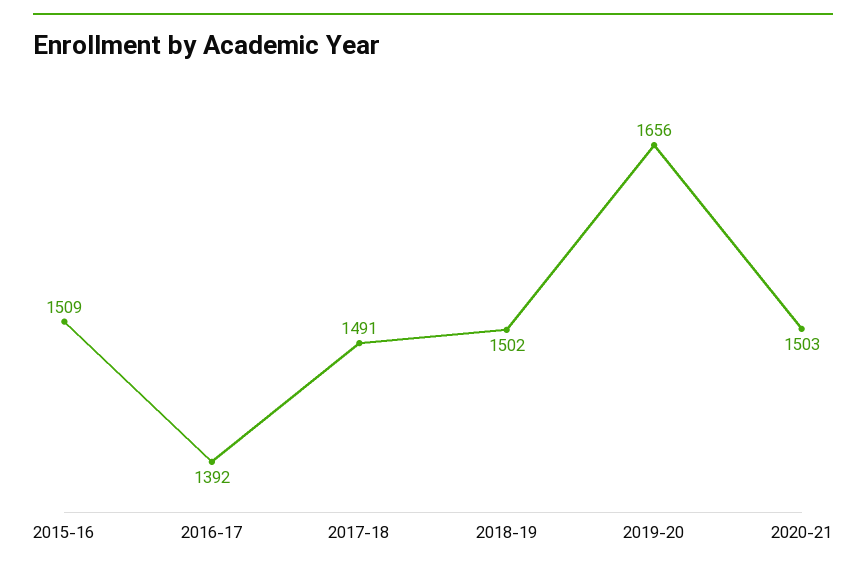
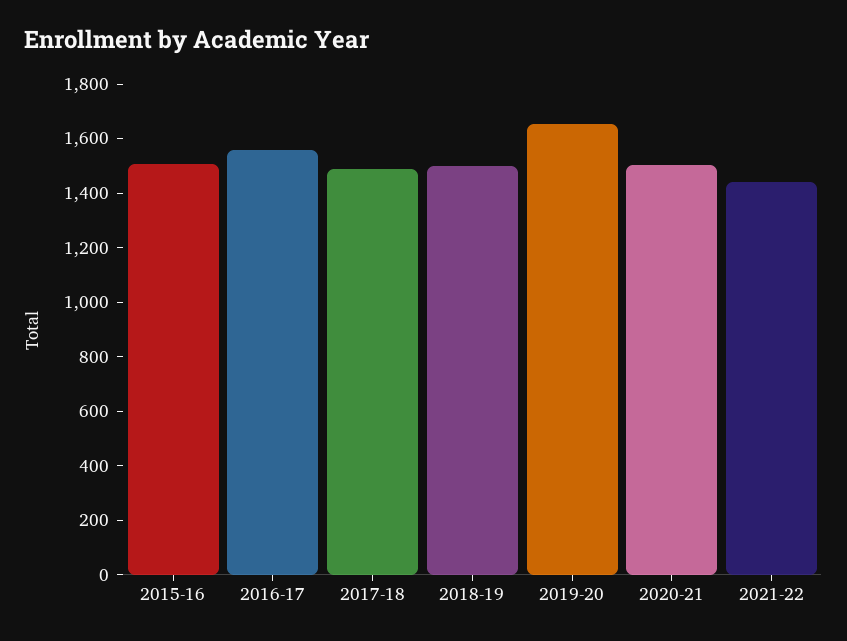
2016-17: 1392 -> 1550
2021-22: none -> 1450

